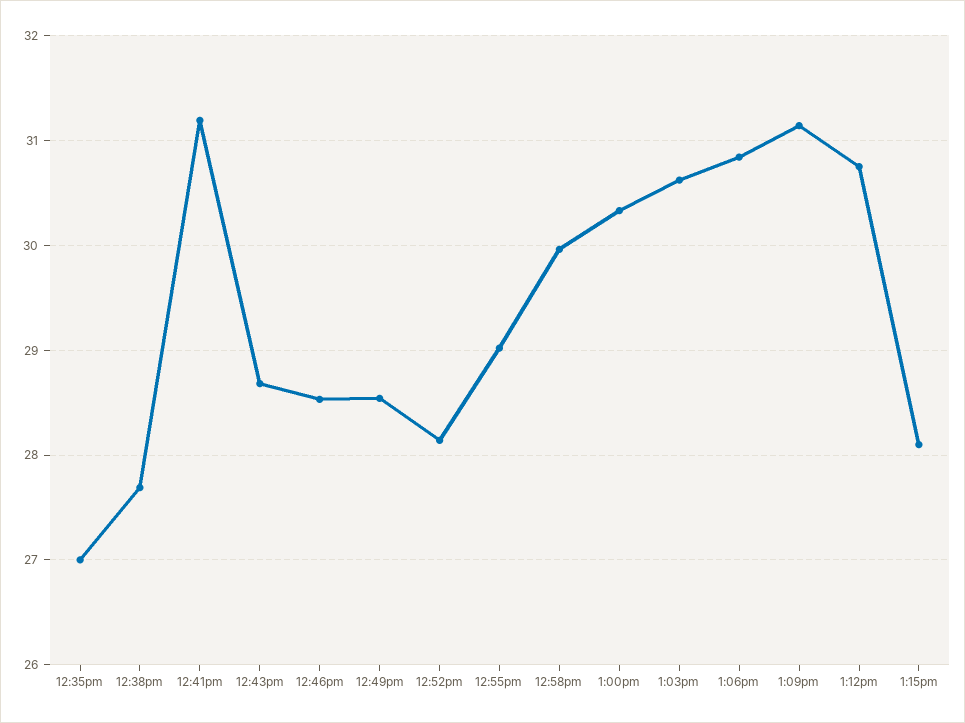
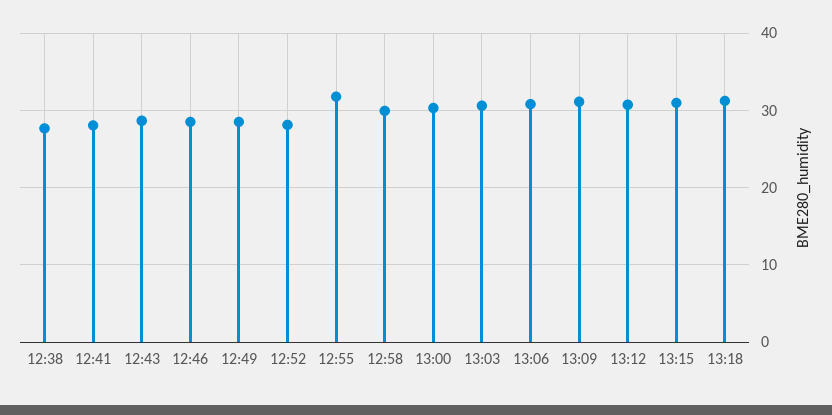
12:35pm: 27 -> none
12:41pm: 31.2 -> 28
12:55pm: 29 -> 32
1:15pm: 28.1 -> 31
13:18: none -> 31

